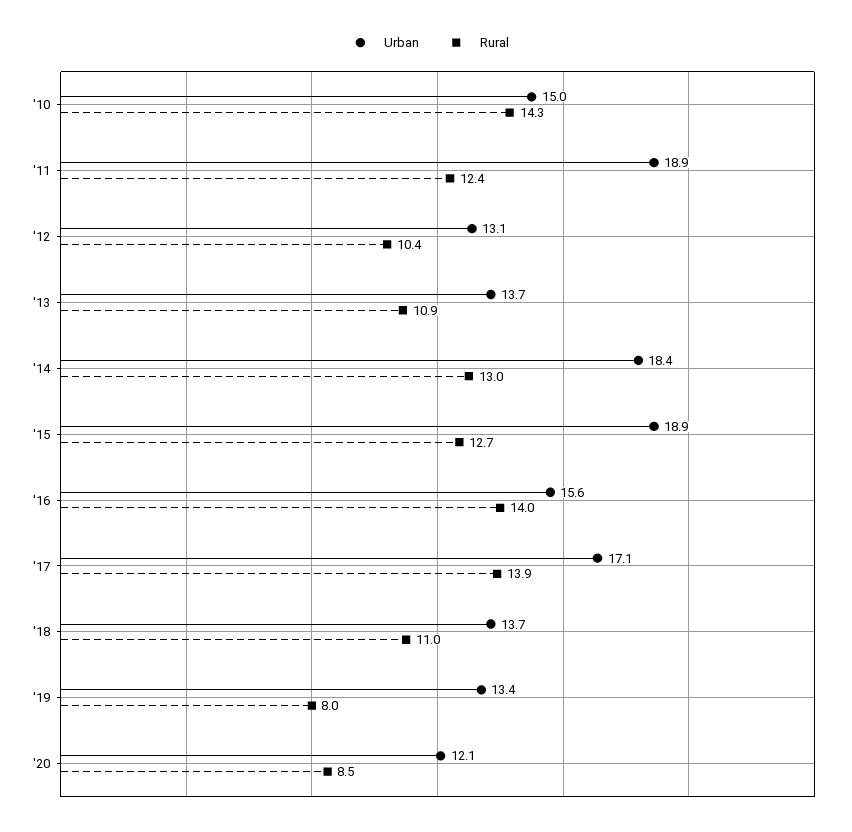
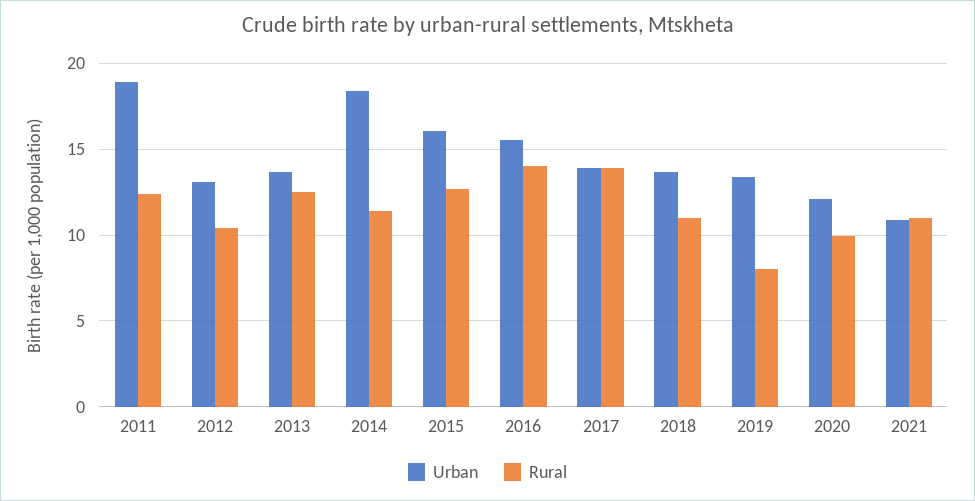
Urban, '10: 15 -> none
Rural, '10: 14.3 -> none
Rural, '13: 10.9 -> 12.5
Rural, '14: 13 -> 11.5
Urban, '15: 18.9 -> 16
Urban, '17: 17.1 -> 14
Rural, '20: 8.5 -> 10
Urban, 2021: none -> 11
Rural, 2021: none -> 11

